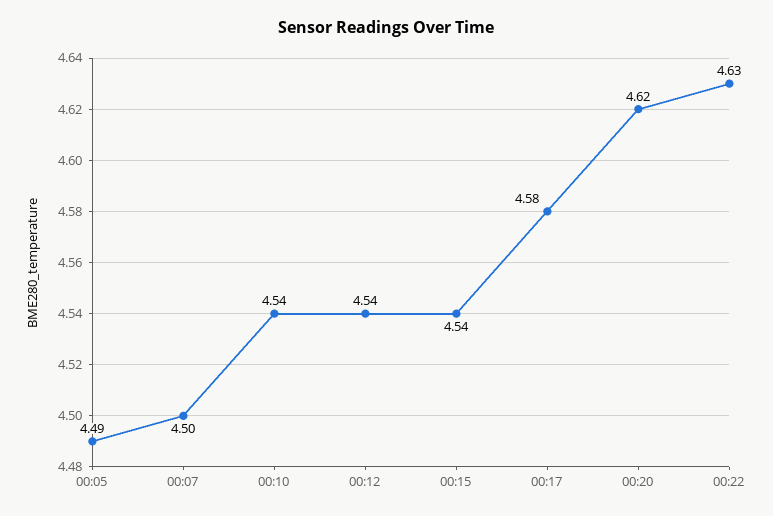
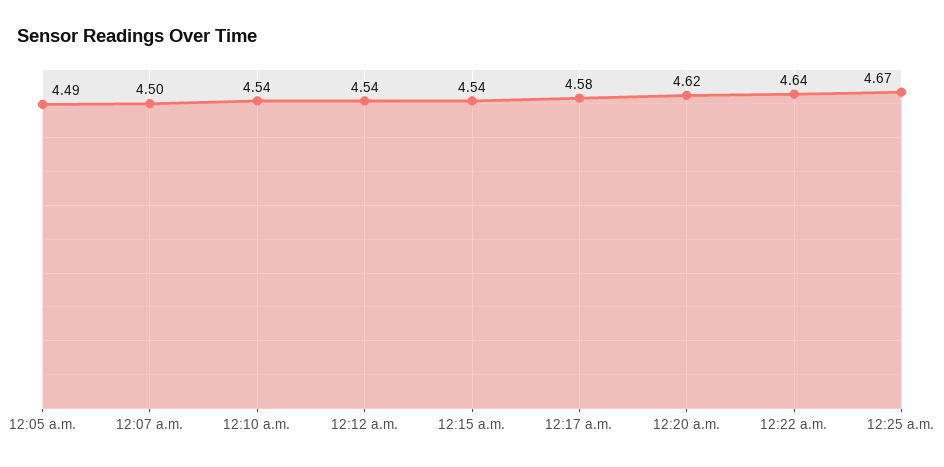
00:22: 4.63 -> 4.64
12:25 a.m.: none -> 4.67

